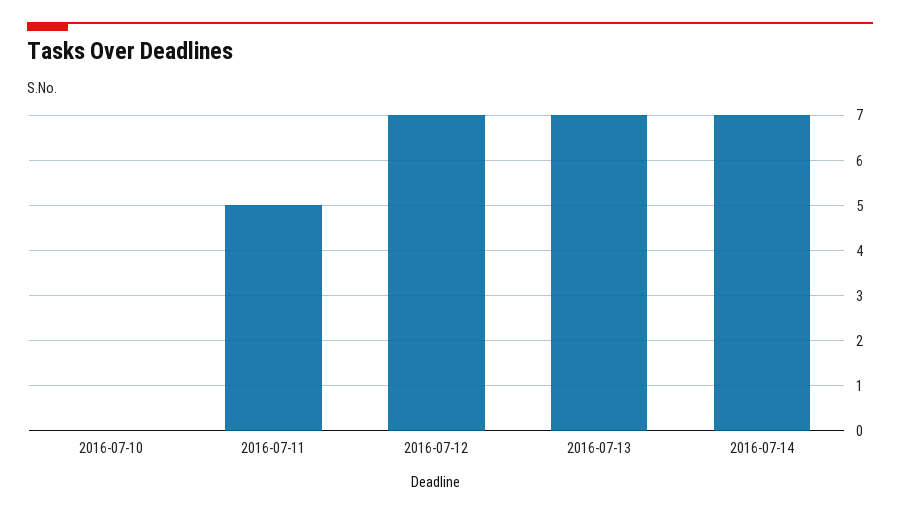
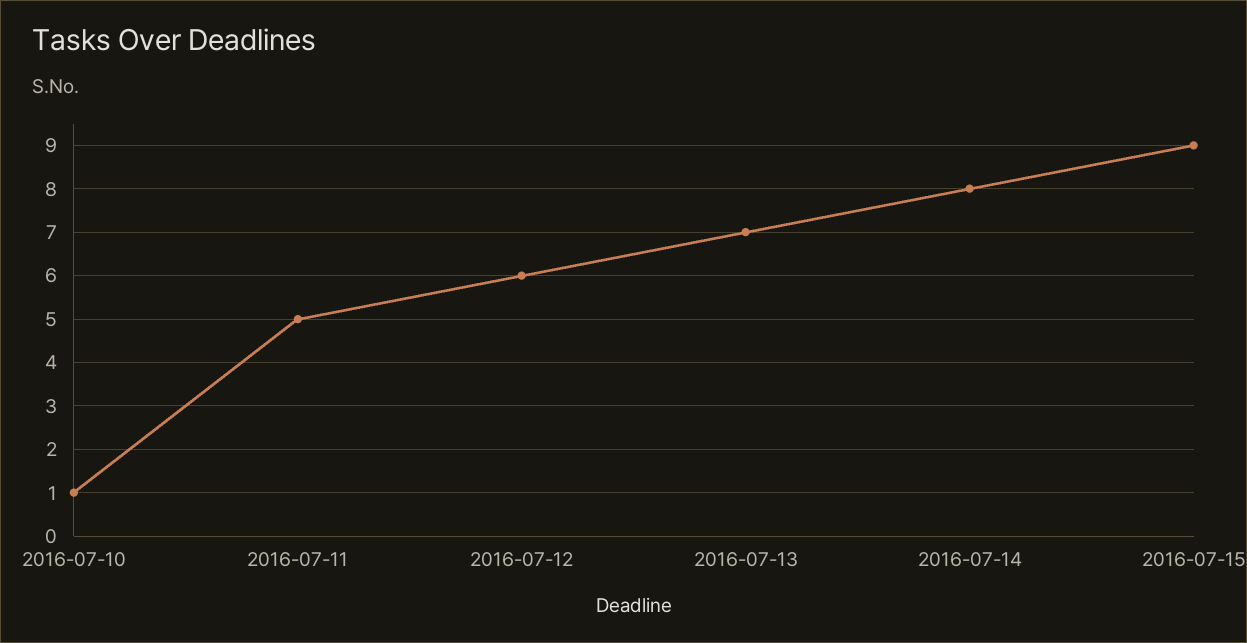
2016-07-10: 0 -> 1
2016-07-12: 7 -> 6
2016-07-14: 7 -> 8
2016-07-15: none -> 9

